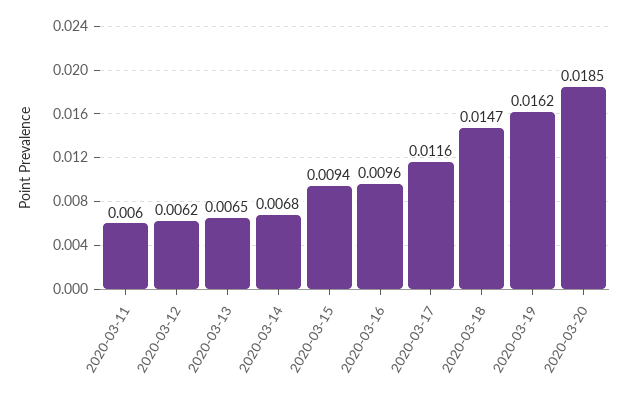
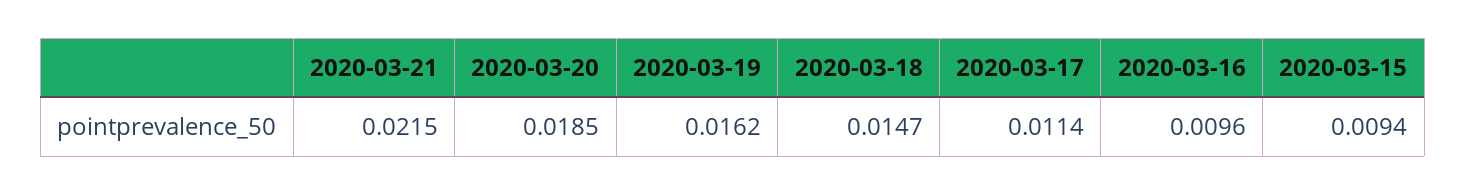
2020-03-11: 0.006 -> none
2020-03-12: 0.0062 -> none
2020-03-13: 0.0065 -> none
2020-03-14: 0.0068 -> none
2020-03-17: 0.0116 -> 0.0114
2020-03-21: none -> 0.0215

